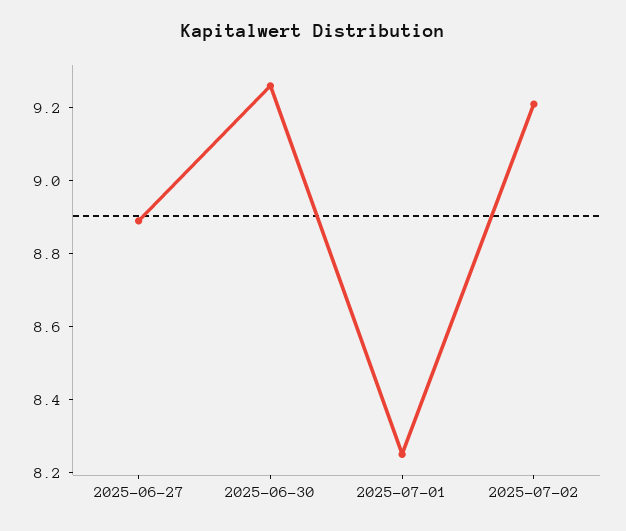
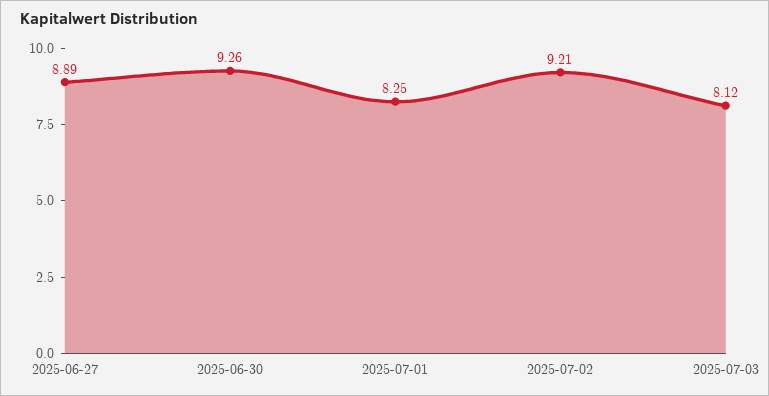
2025-07-03: none -> 8.12

